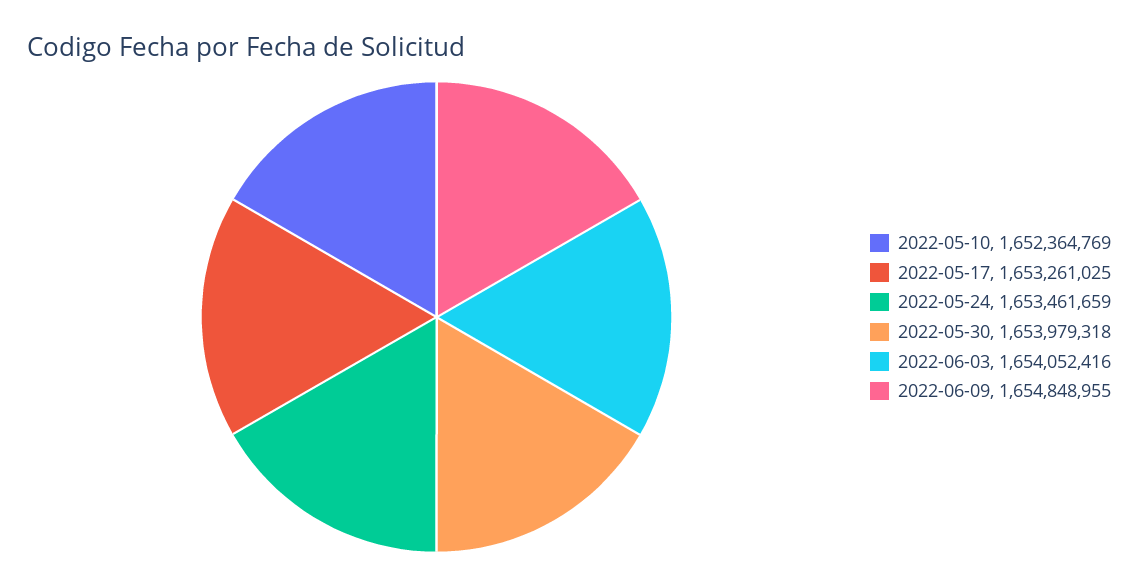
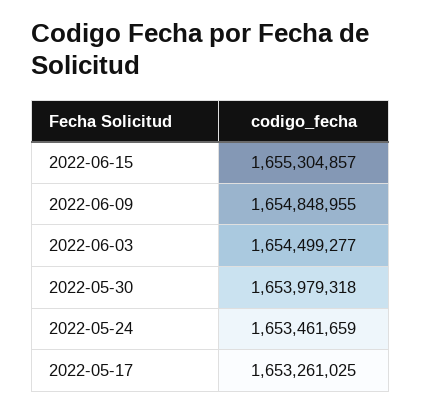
2022-05-10: 1652364769 -> none
2022-06-03: 1654052416 -> 1654499277
2022-06-15: none -> 1655304857

